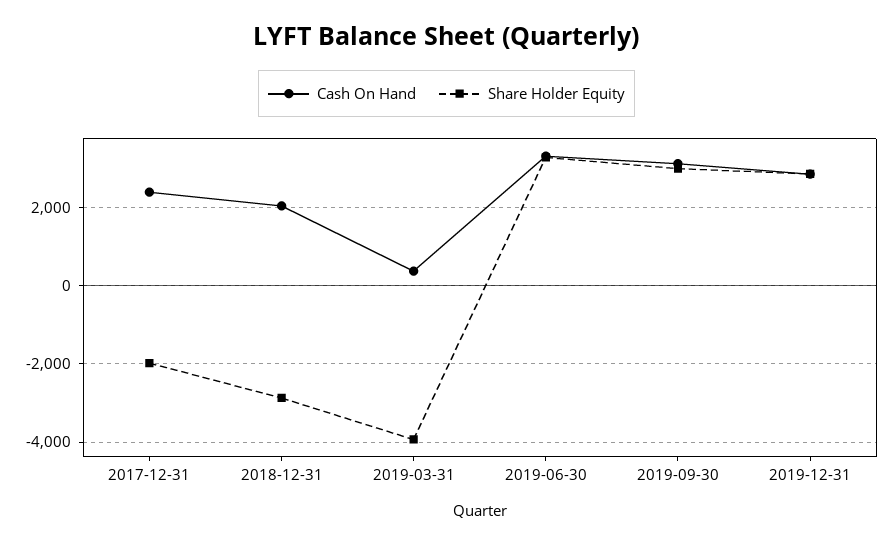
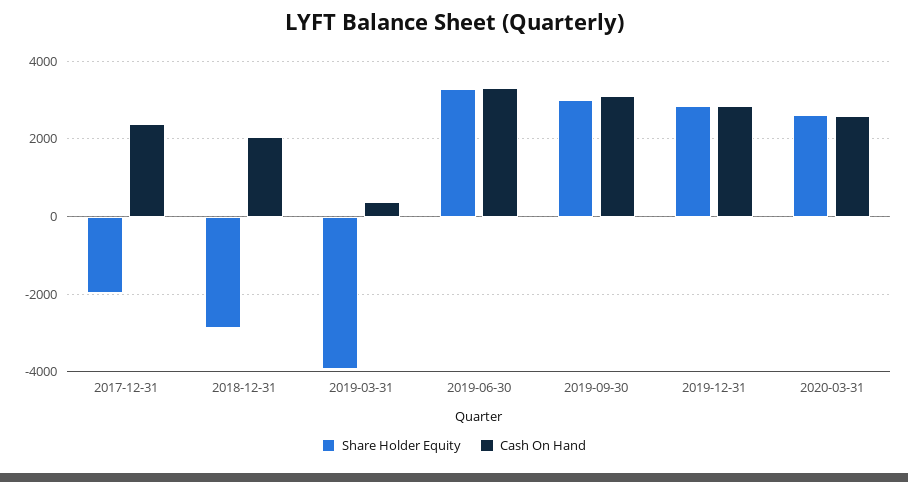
Share Holder Equity, 2020-03-31: none -> 2600
Cash On Hand, 2020-03-31: none -> 2600

